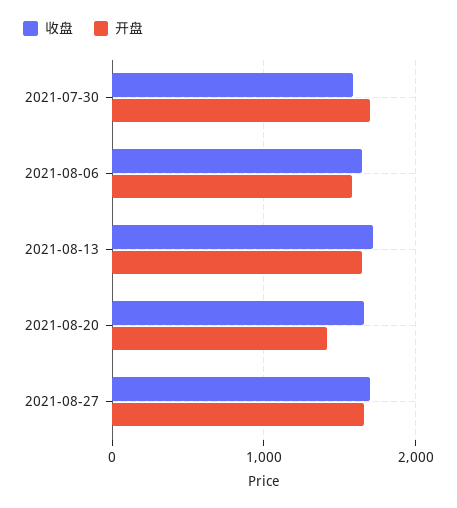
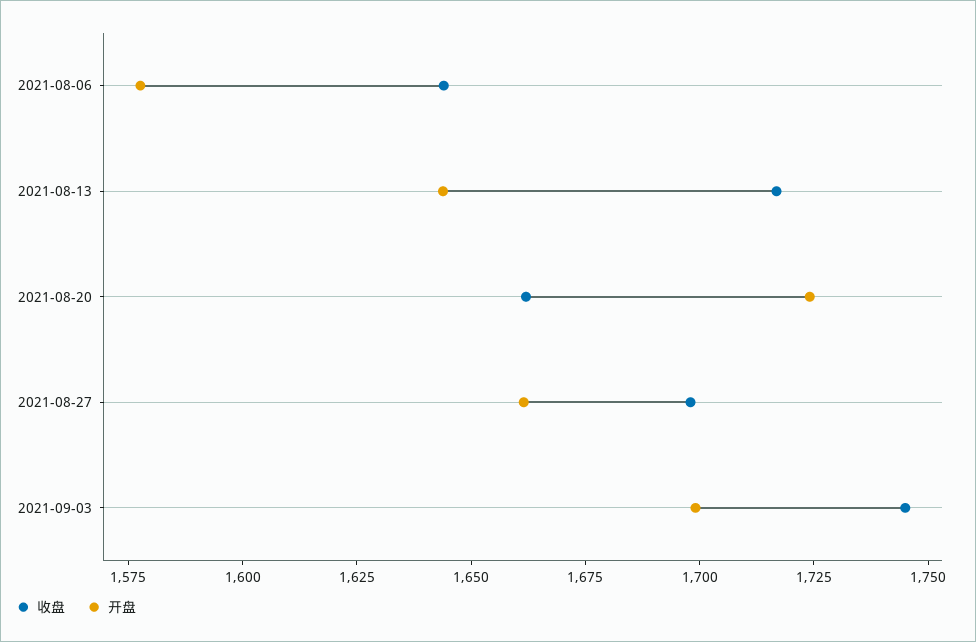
收盘, 2021-07-30: 1600 -> none
开盘, 2021-07-30: 1700 -> none
开盘, 2021-08-20: 1400 -> 1725
收盘, 2021-09-03: none -> 1745
开盘, 2021-09-03: none -> 1700

